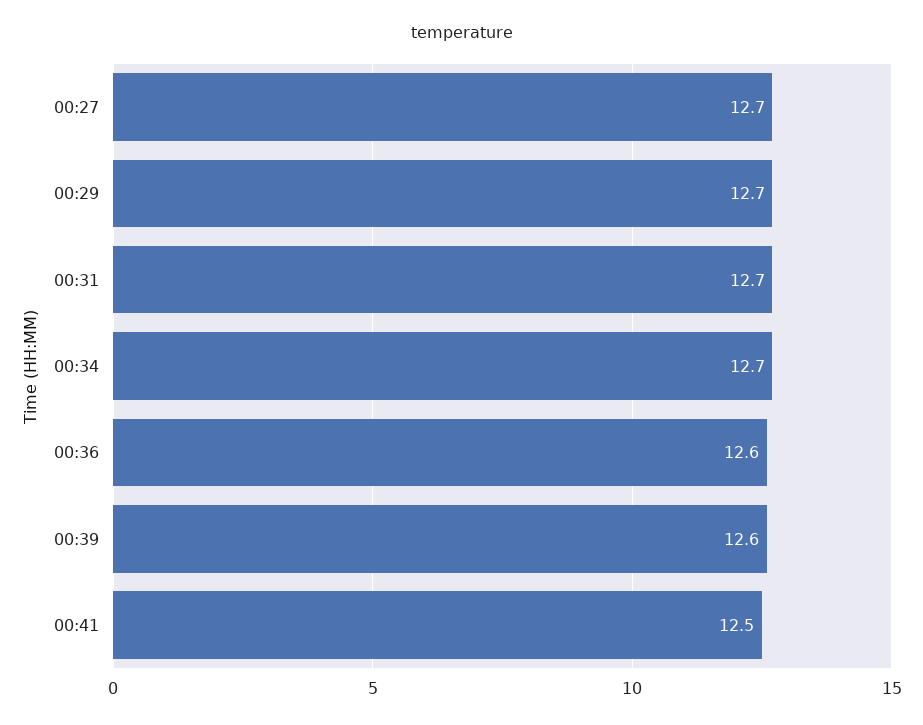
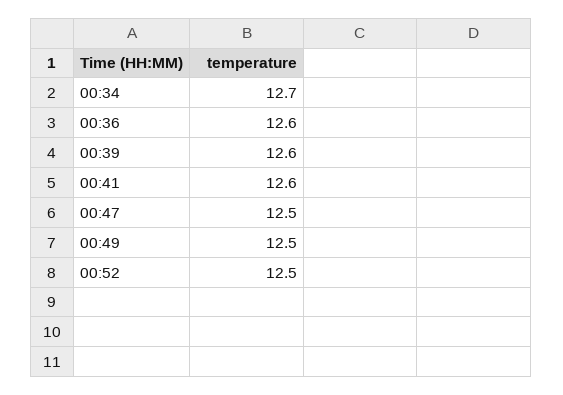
00:27: 12.7 -> none
00:29: 12.7 -> none
00:31: 12.7 -> none
00:41: 12.5 -> 12.6
00:47: none -> 12.5
00:49: none -> 12.5
00:52: none -> 12.5

